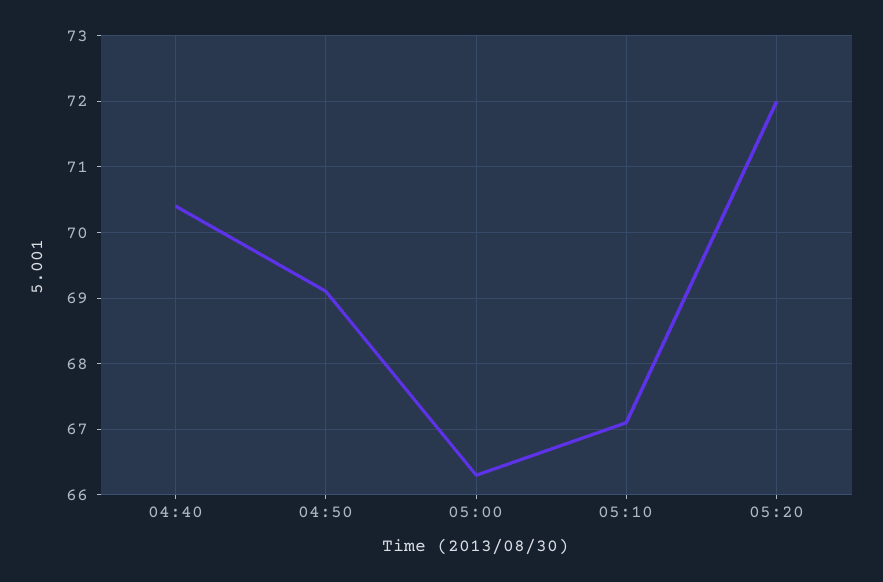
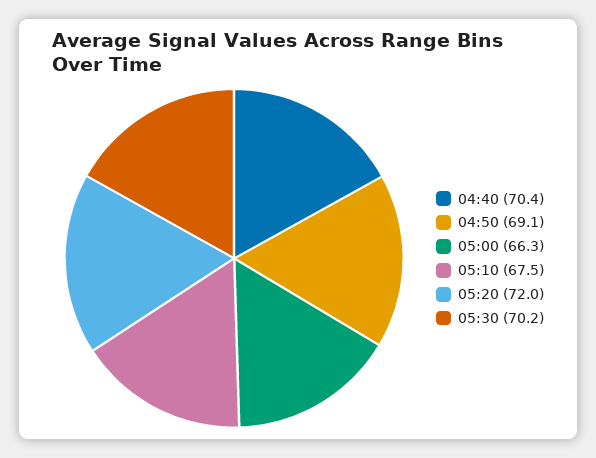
05:10: 67.1 -> 67.5
05:30: none -> 70.2

